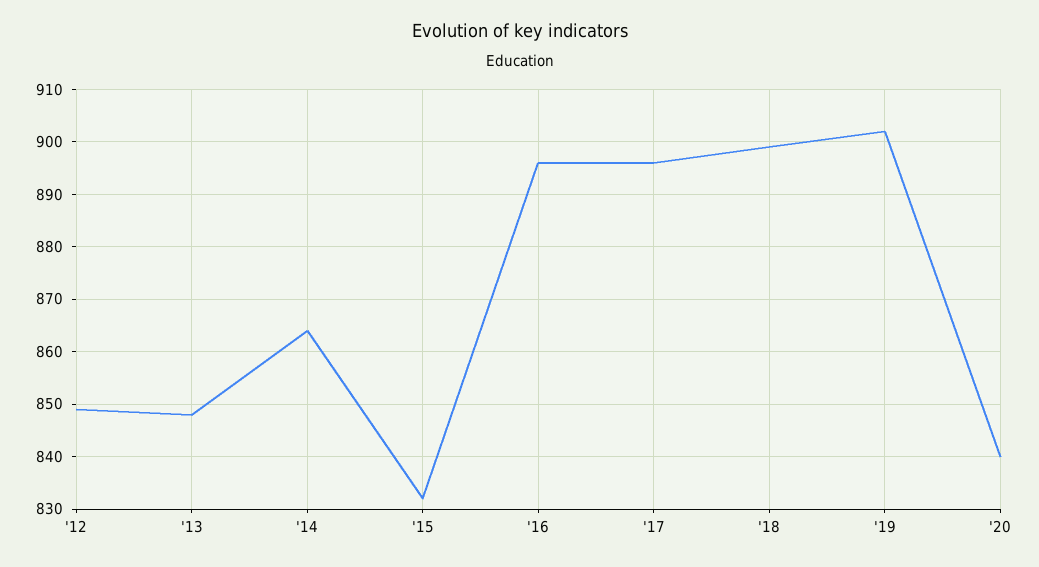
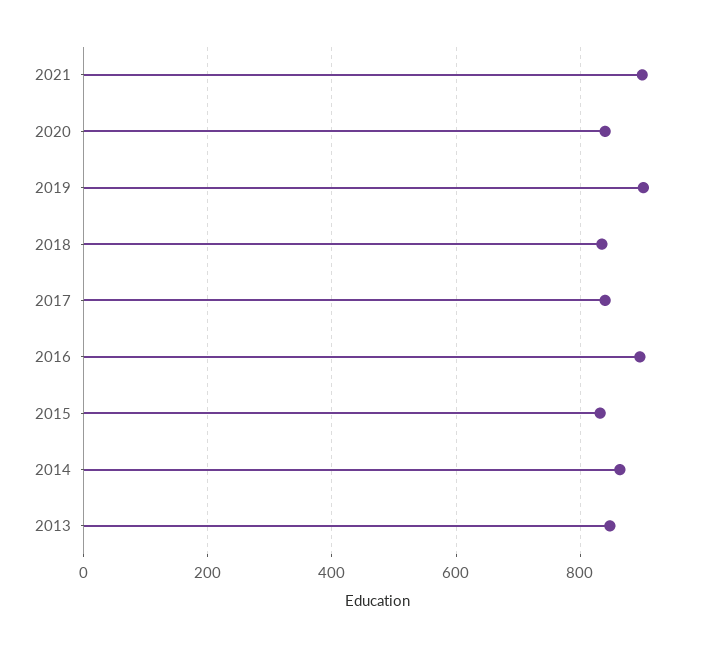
'12: 850 -> none
'17: 895 -> 840
'18: 900 -> 840
2021: none -> 900

